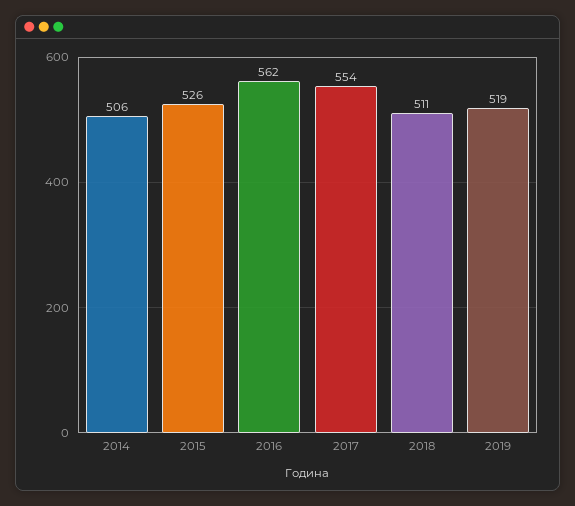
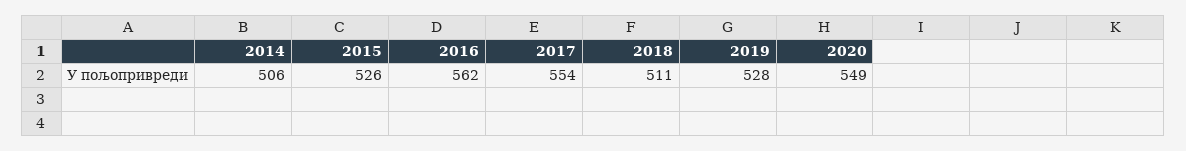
2019: 519 -> 528
2020: none -> 549

